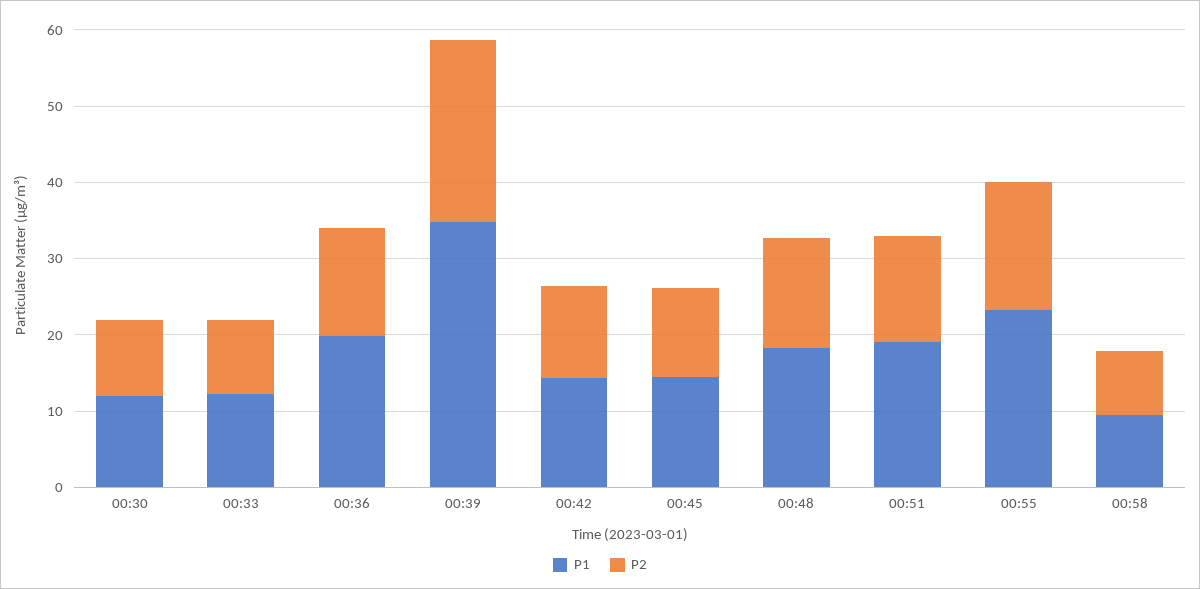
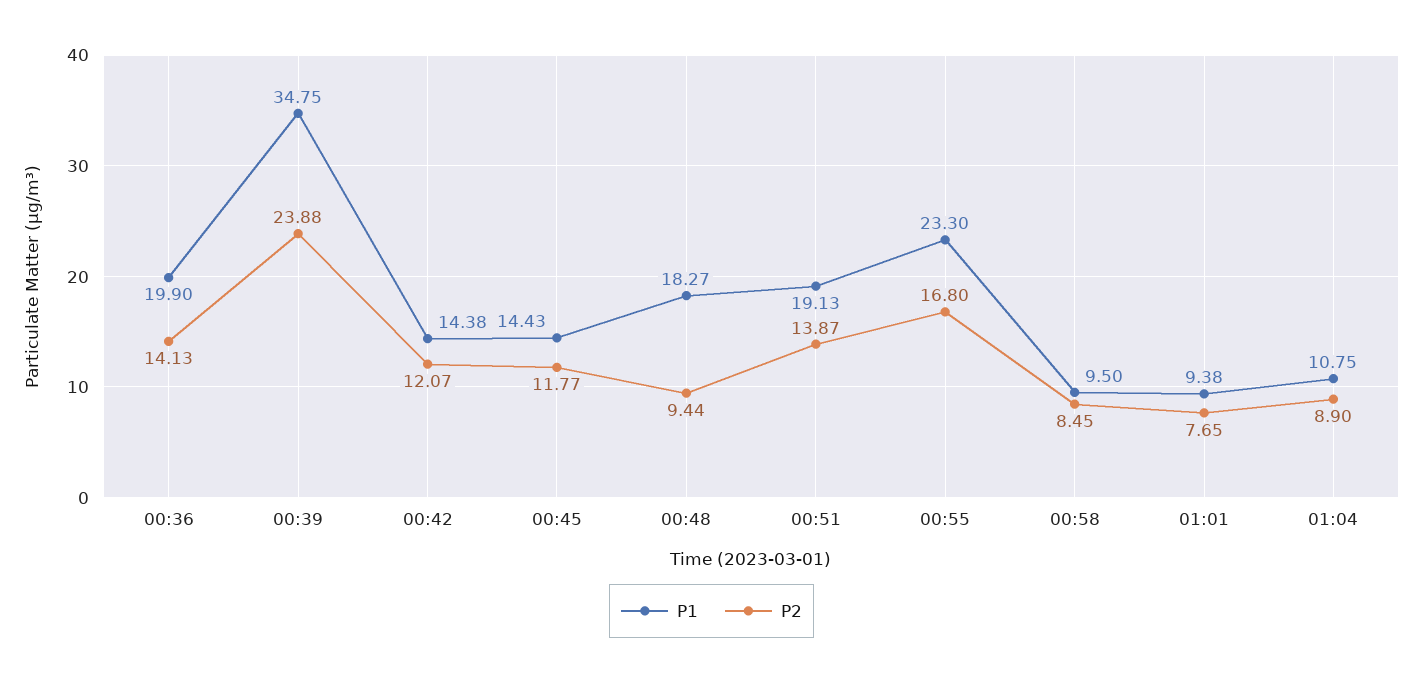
P1, 00:30: 12 -> none
P2, 00:30: 10 -> none
P1, 00:33: 12 -> none
P2, 00:33: 10 -> none
P2, 00:48: 14 -> 9.44
P1, 01:01: none -> 9.38
P2, 01:01: none -> 7.65
P1, 01:04: none -> 10.75
P2, 01:04: none -> 8.9

